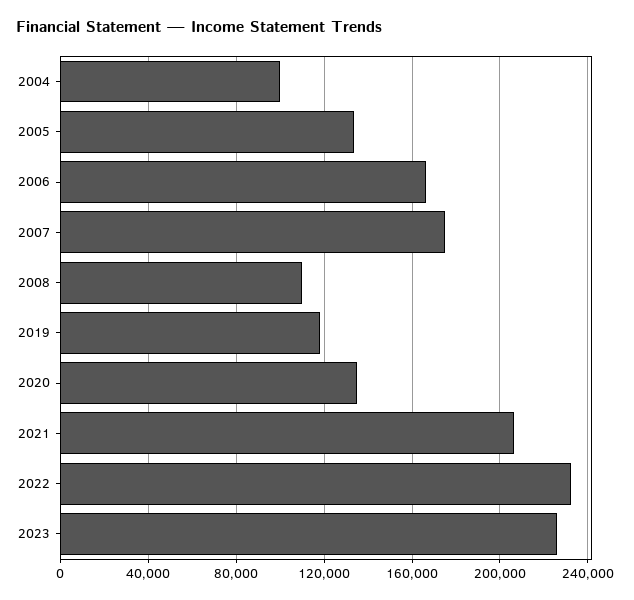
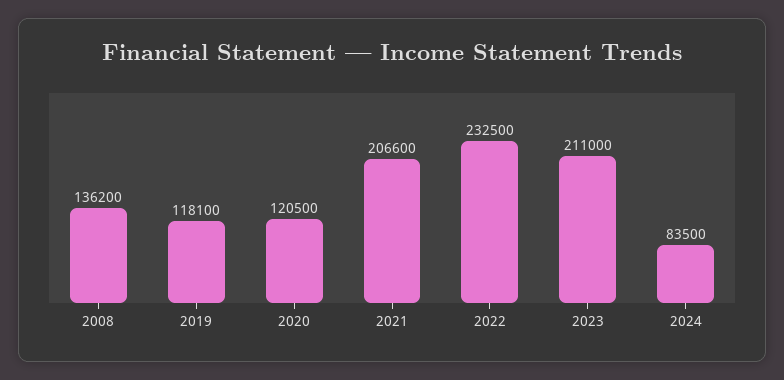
2004: 100000 -> none
2005: 135000 -> none
2006: 165000 -> none
2007: 175000 -> none
2008: 110000 -> 136200
2020: 135000 -> 120500
2023: 225000 -> 211000
2024: none -> 83500

